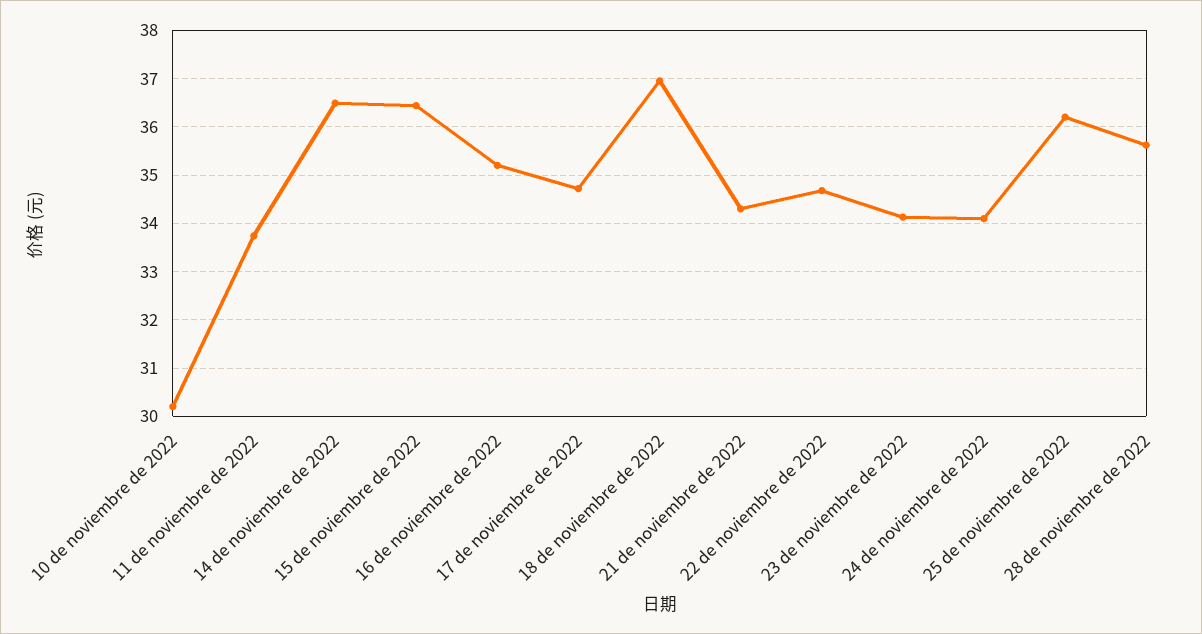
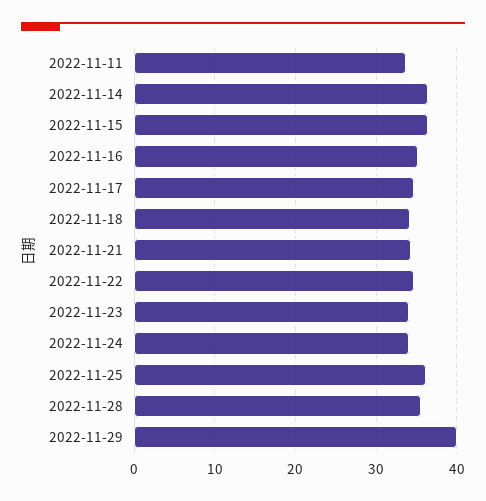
10 de noviembre de 2022: 30.2 -> none
18 de noviembre de 2022: 37 -> 34
2022-11-29: none -> 40

